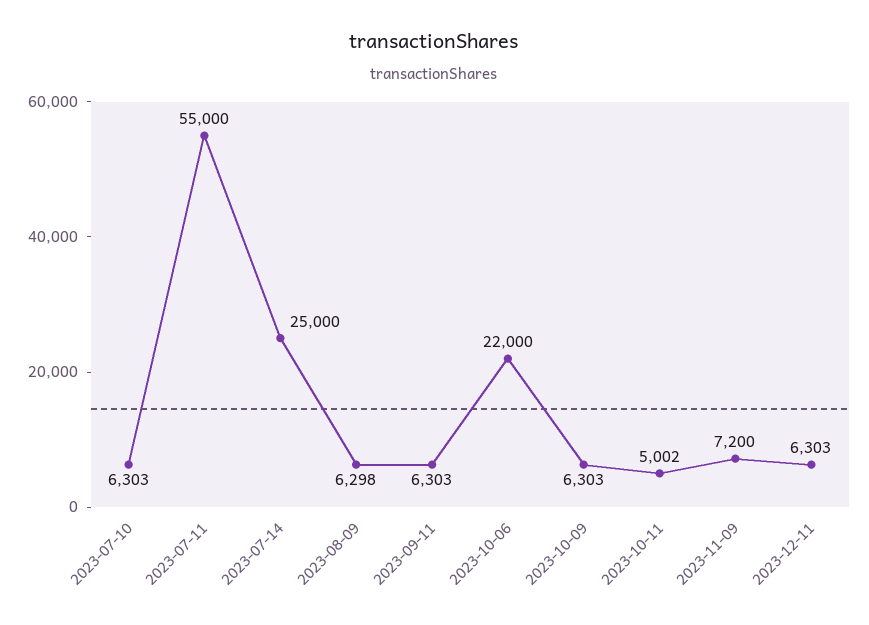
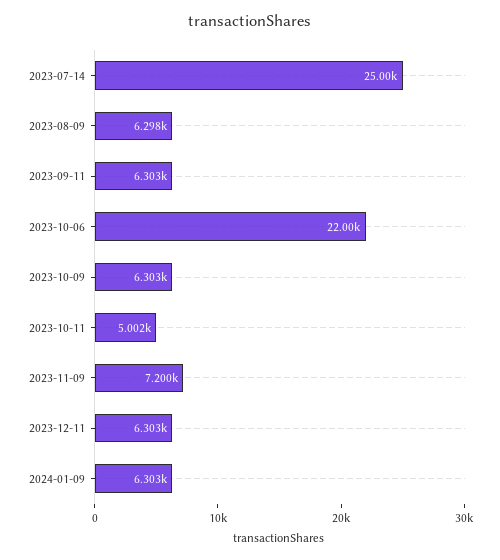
2023-07-10: 6303 -> none
2023-07-11: 55000 -> none
2024-01-09: none -> 6303

